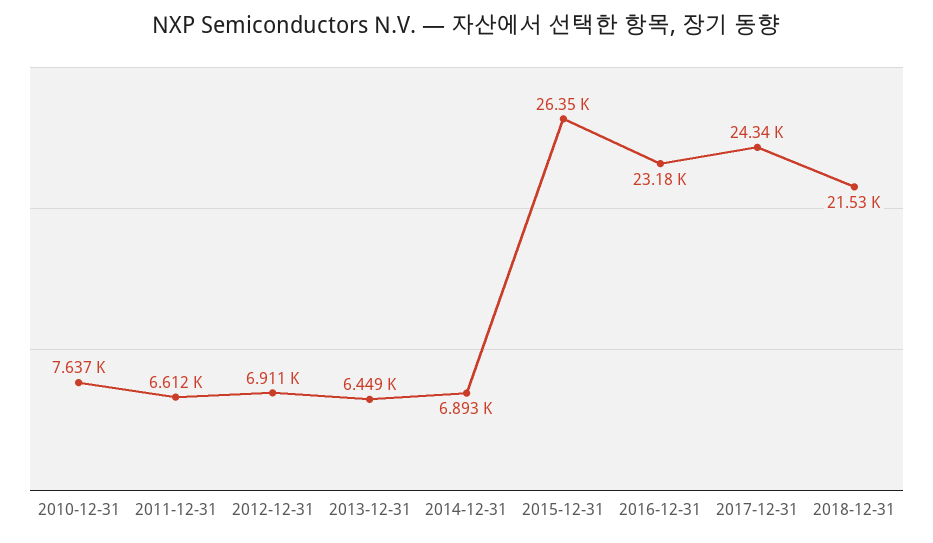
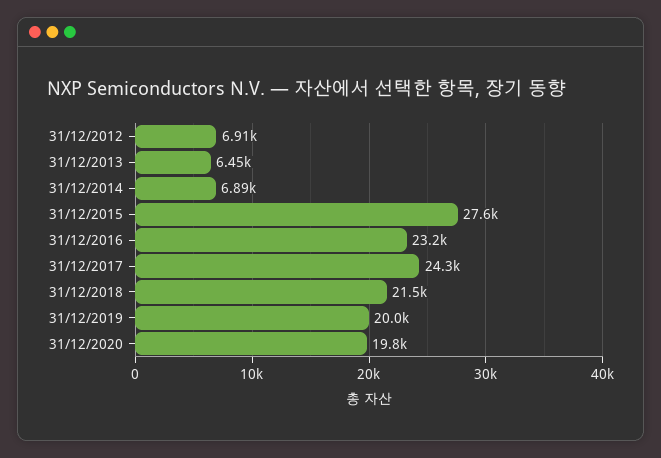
2010-12-31: 7637 -> none
2011-12-31: 6612 -> none
2015-12-31: 26350 -> 27600
31/12/2019: none -> 20000
31/12/2020: none -> 19800

